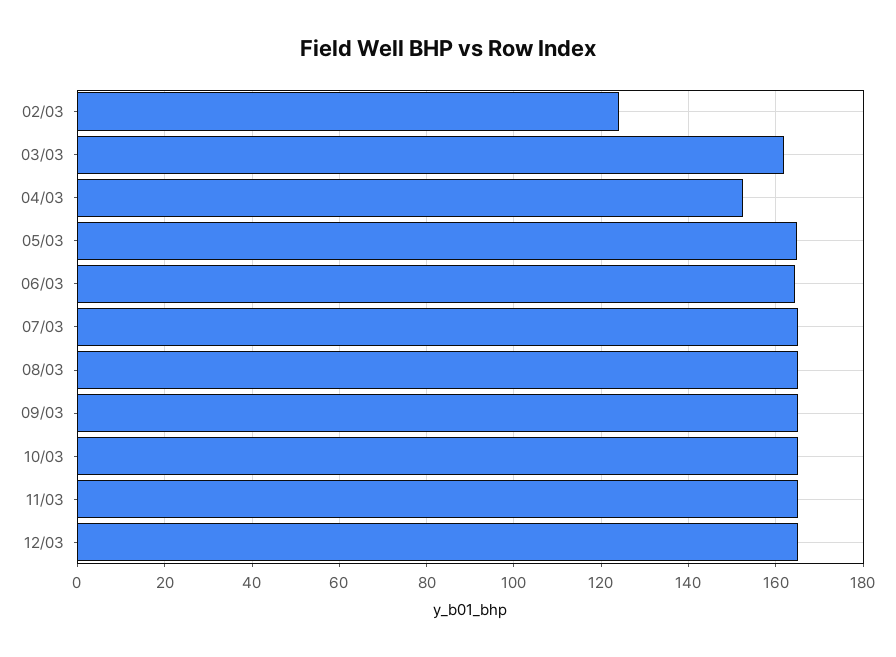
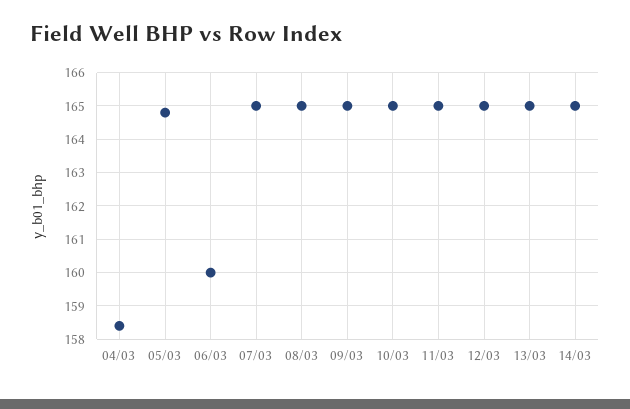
02/03: 124 -> none
03/03: 162 -> none
04/03: 152 -> 158.5
06/03: 164 -> 160
13/03: none -> 165
14/03: none -> 165

